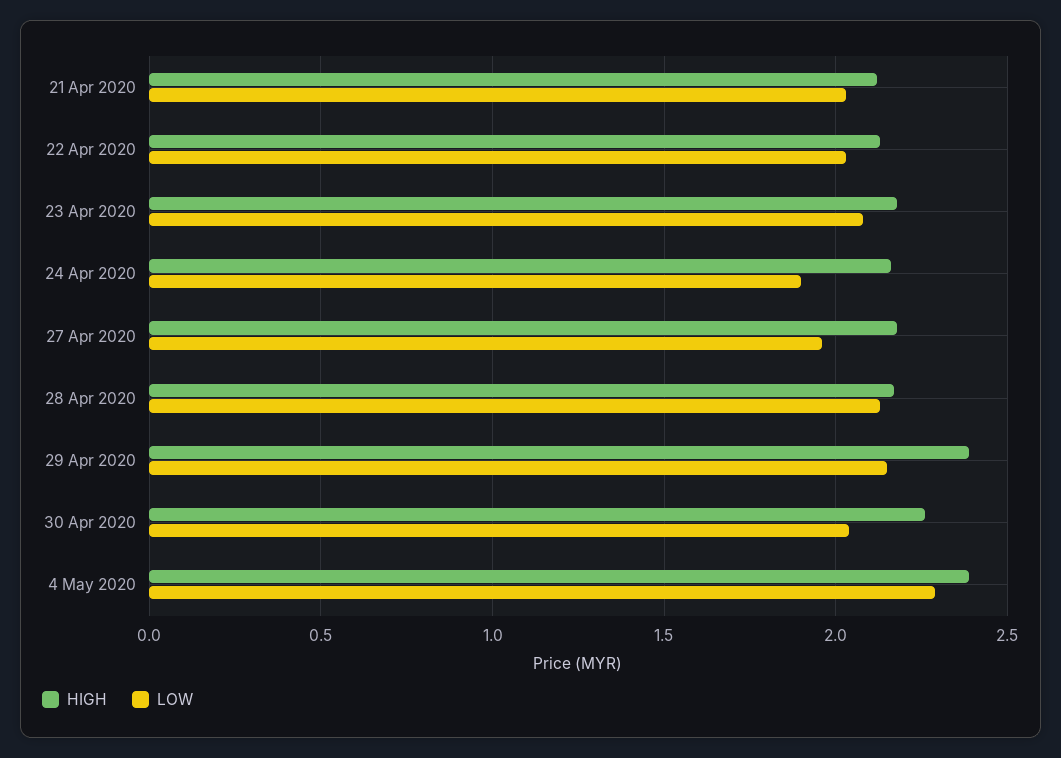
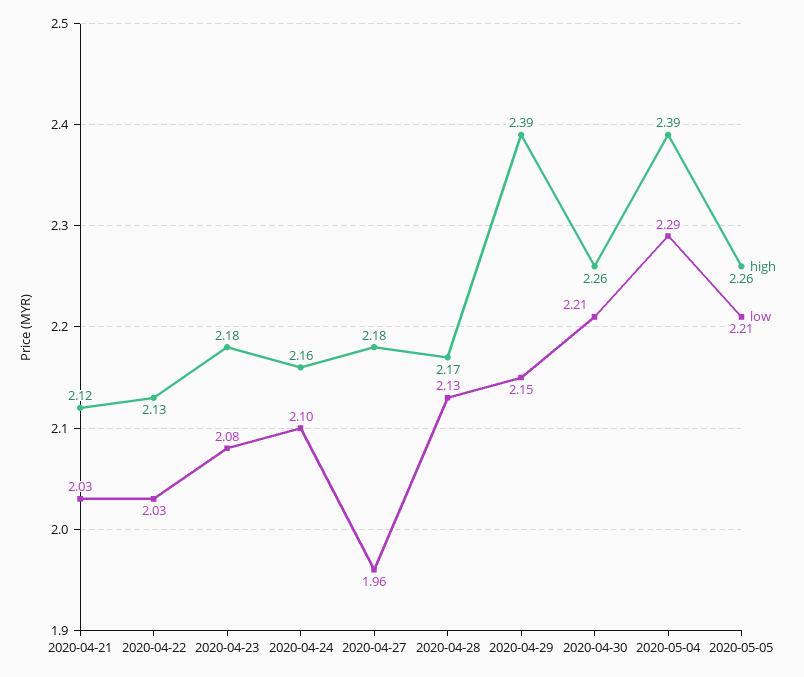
LOW, 24 Apr 2020: 1.9 -> 2.1
LOW, 30 Apr 2020: 2.05 -> 2.21
HIGH, 2020-05-05: none -> 2.26
LOW, 2020-05-05: none -> 2.21

